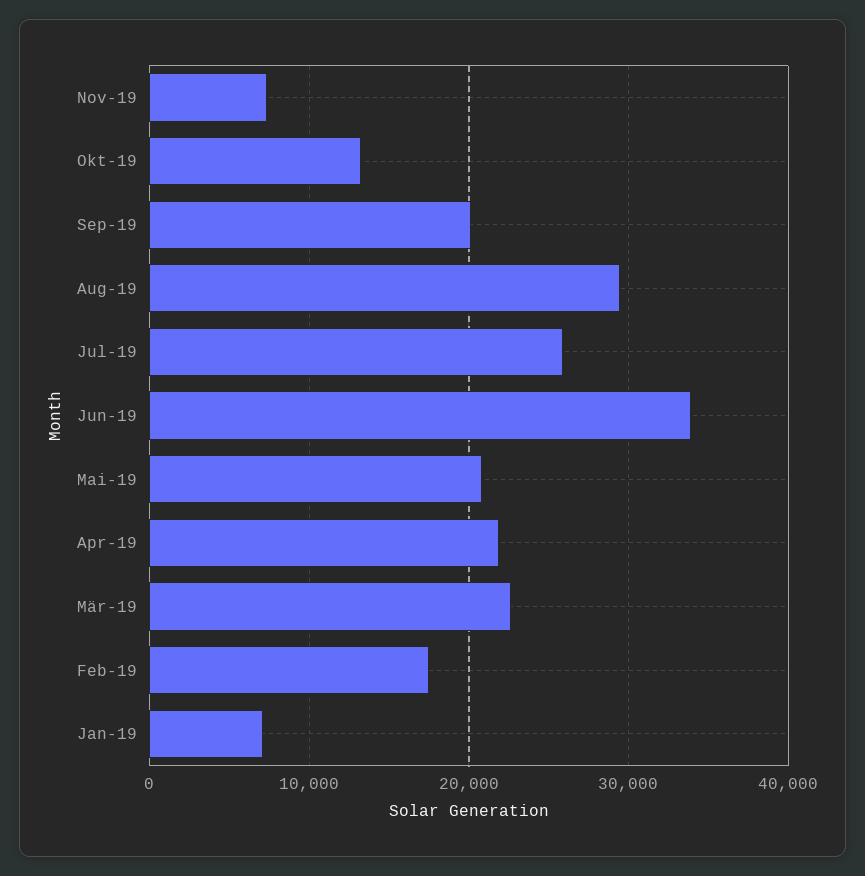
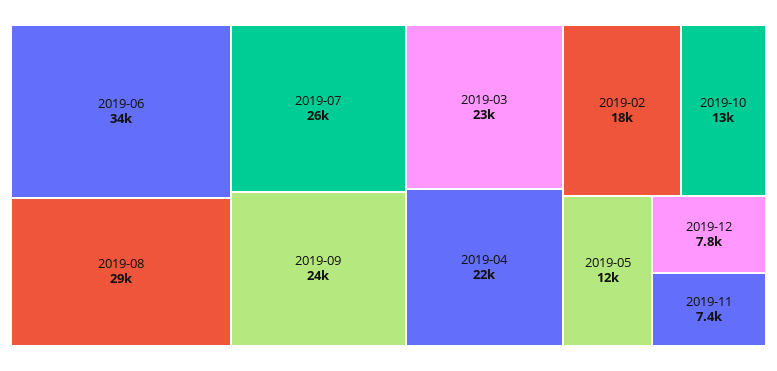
Sep-19: 20000 -> 24000
Mai-19: 21000 -> 12000
Jan-19: 7000 -> none
2019-12: none -> 7800

